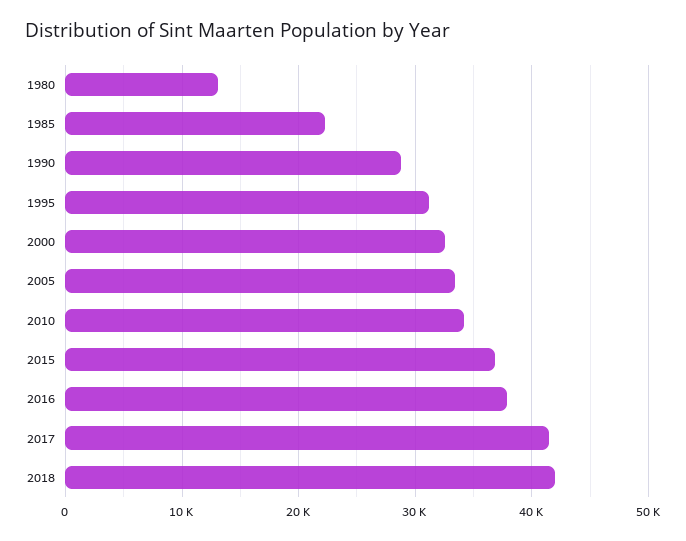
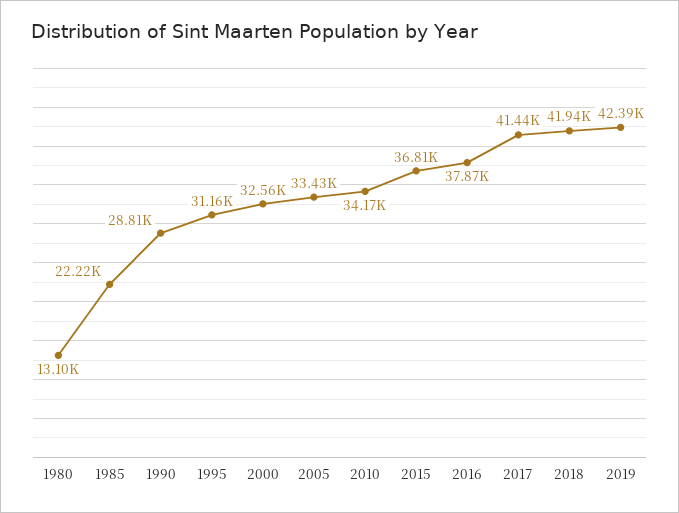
2019: none -> 42390

